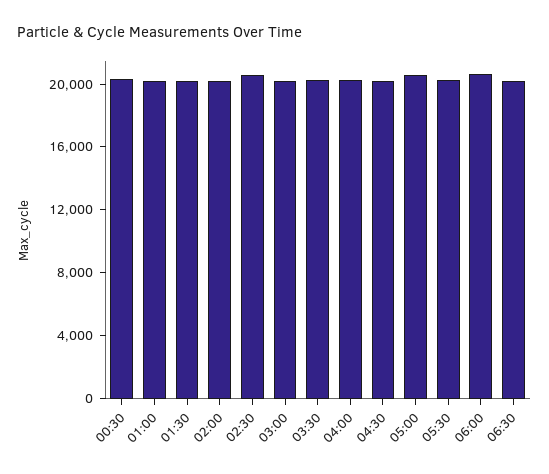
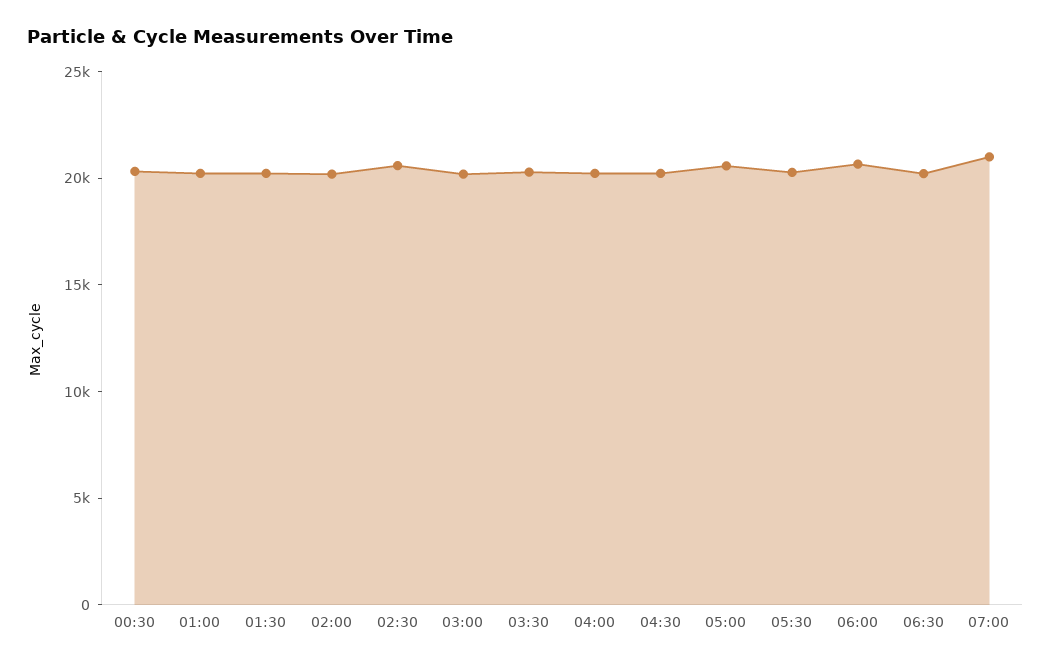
07:00: none -> 21000

